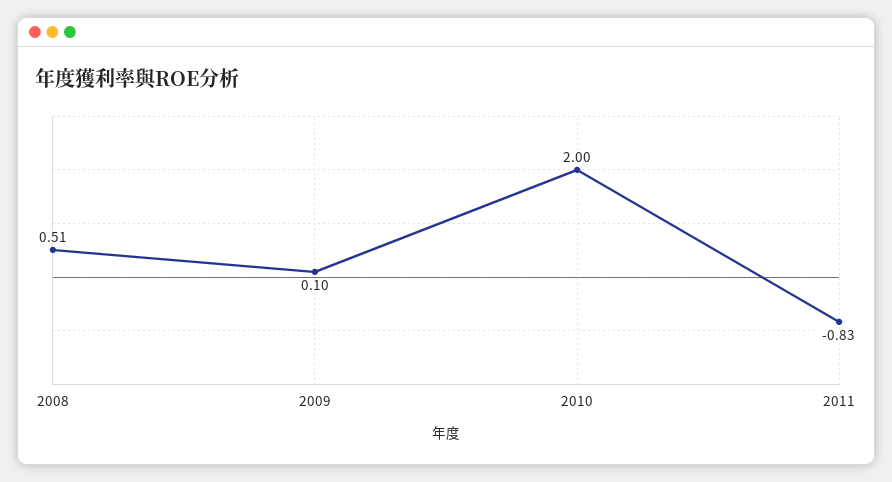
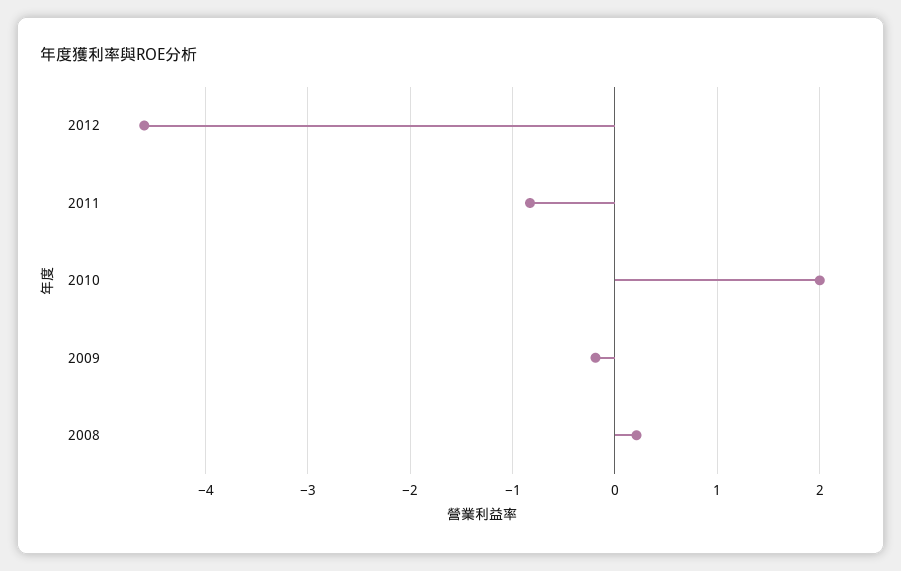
2008: 0.51 -> 0.2
2009: 0.1 -> -0.2
2012: none -> -4.6

